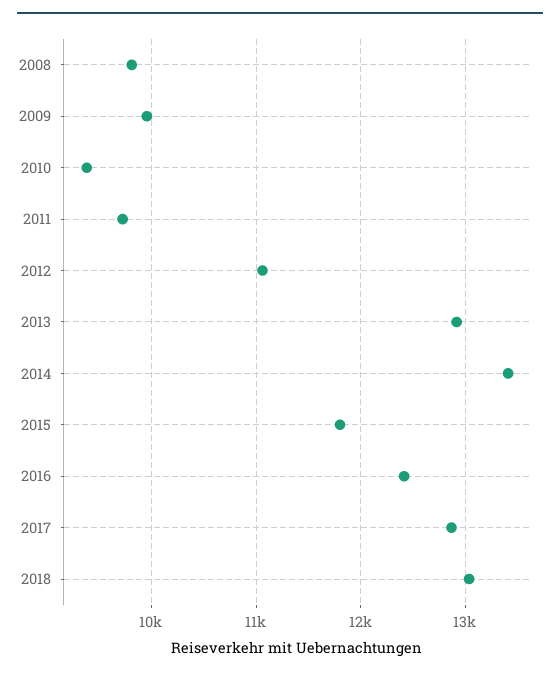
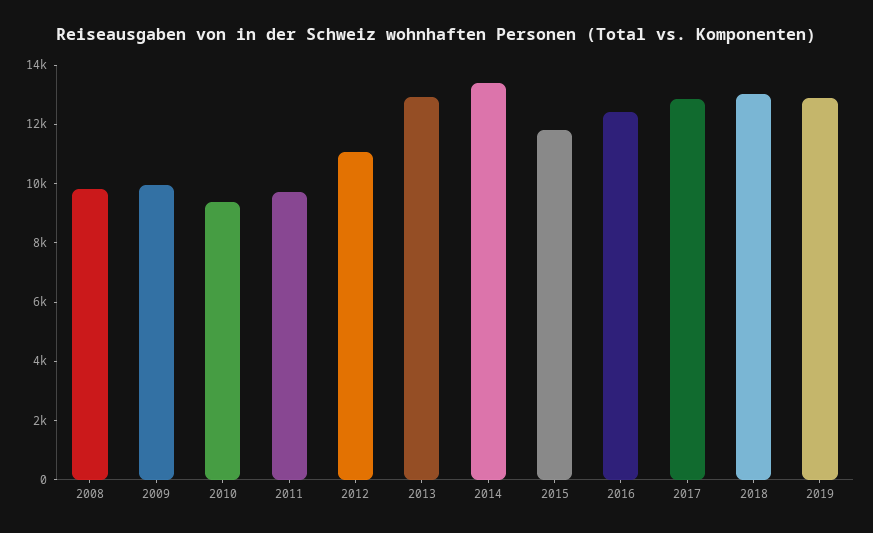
2019: none -> 13000

